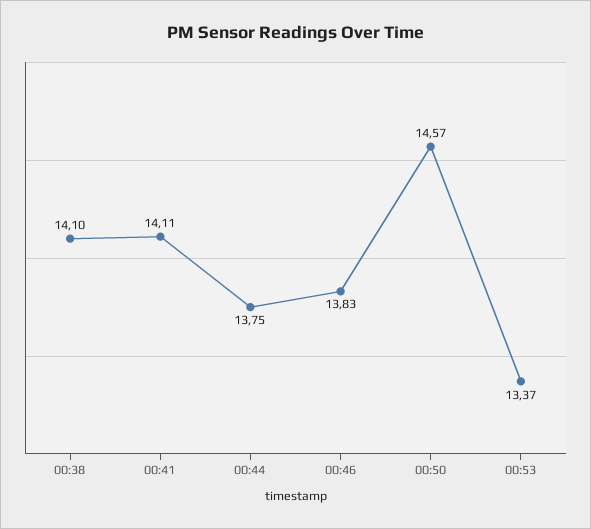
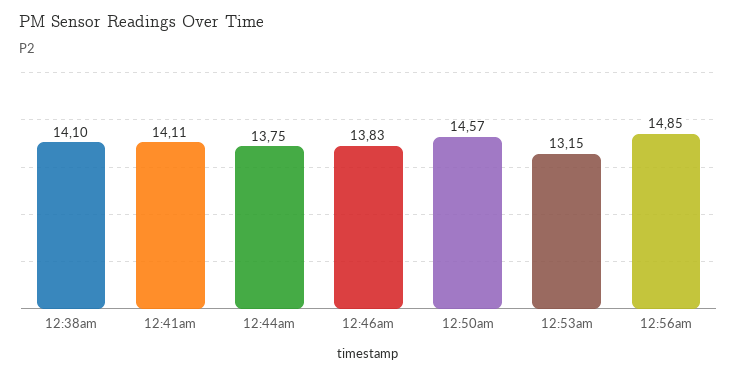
00:53: 13.37 -> 13.15
12:56am: none -> 14.85

